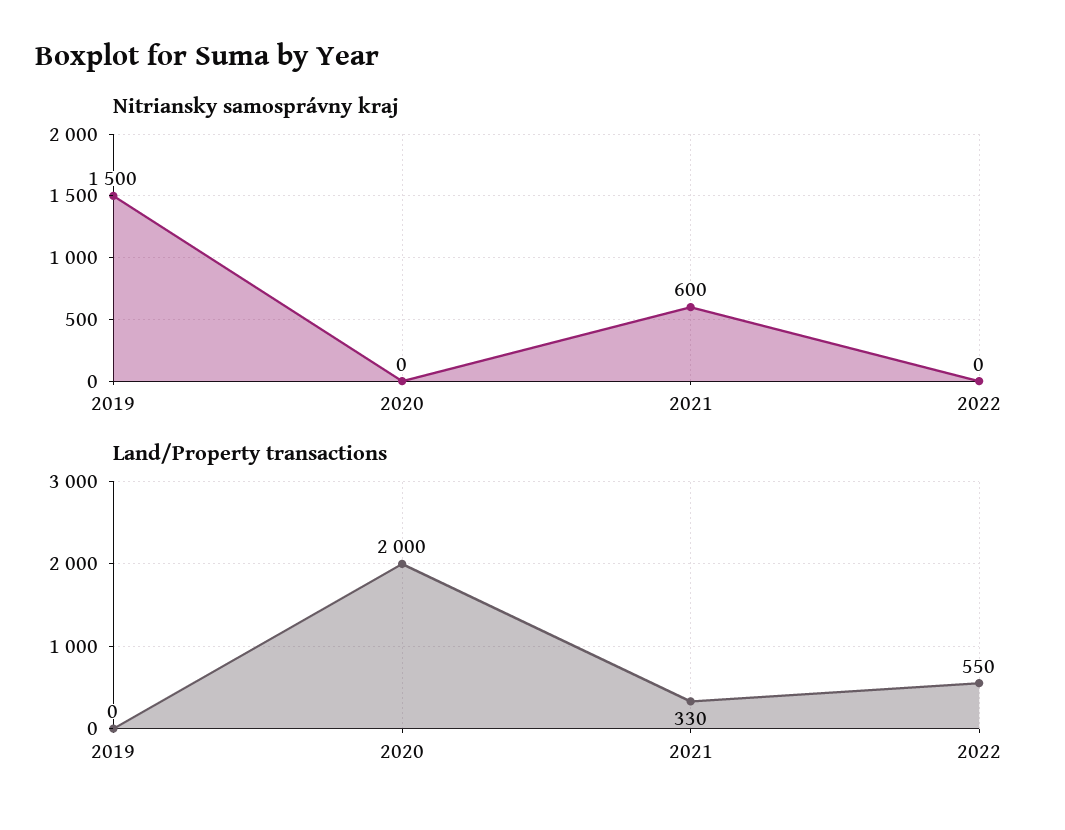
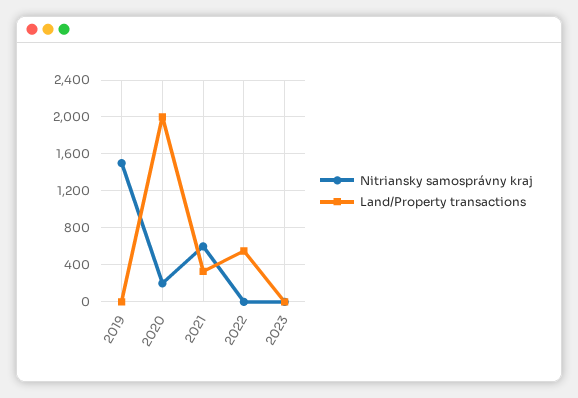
Nitriansky samosprávny kraj, 2020: 0 -> 200
Nitriansky samosprávny kraj, 2023: none -> 0
Land/Property transactions, 2023: none -> 0

